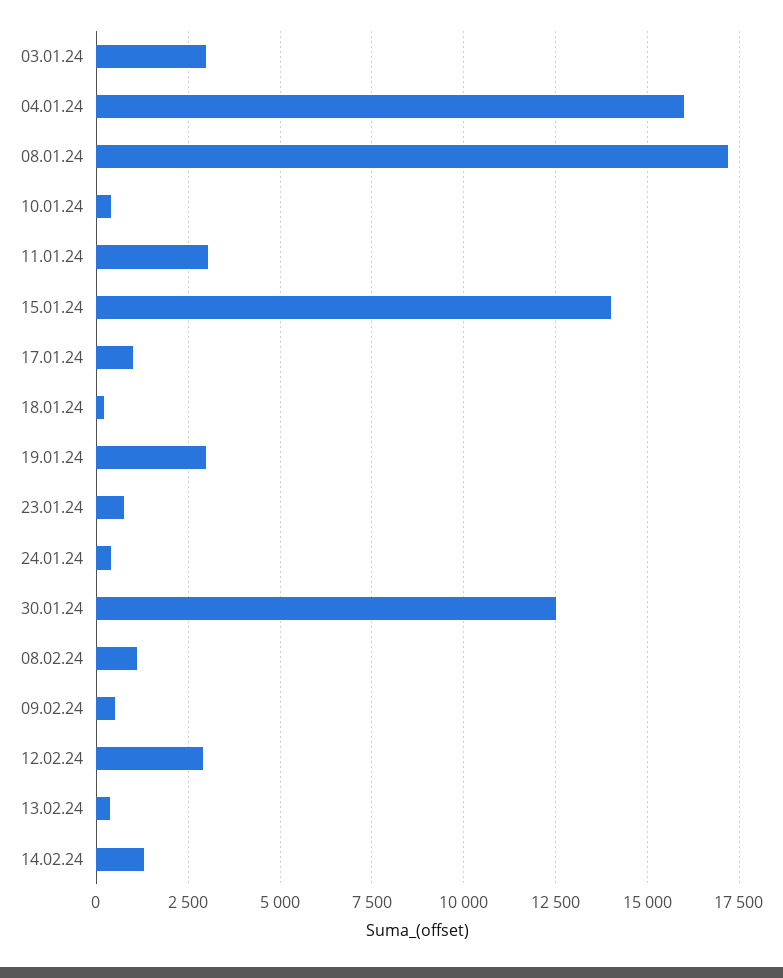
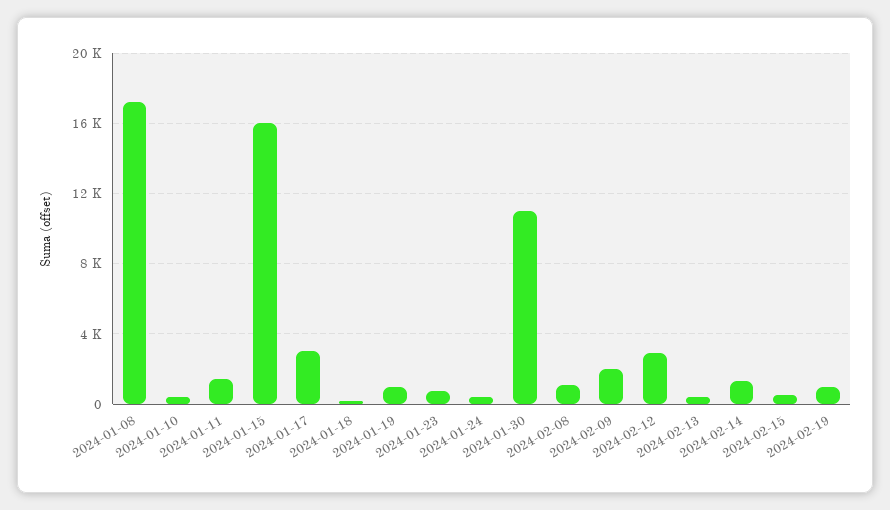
03.01.24: 3000 -> none
04.01.24: 16000 -> none
11.01.24: 3000 -> 1500
15.01.24: 14000 -> 16000
17.01.24: 1000 -> 3000
19.01.24: 3000 -> 1000
30.01.24: 12500 -> 11000
09.02.24: 500 -> 2000
2024-02-15: none -> 500
2024-02-19: none -> 1000

